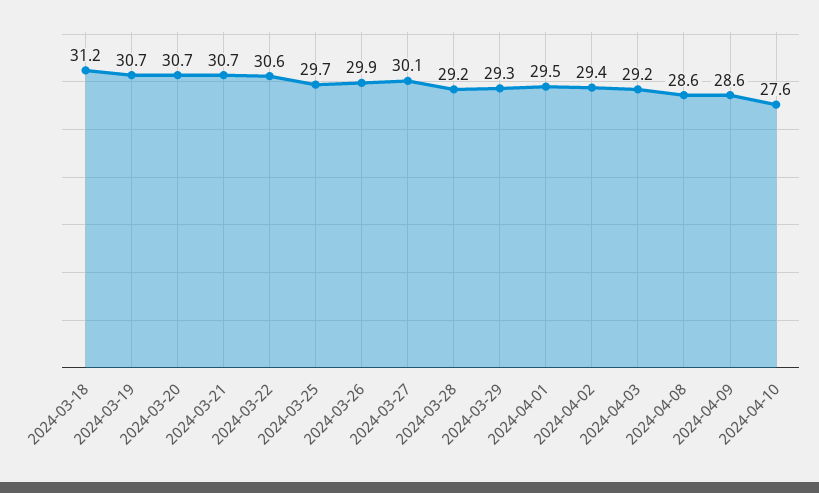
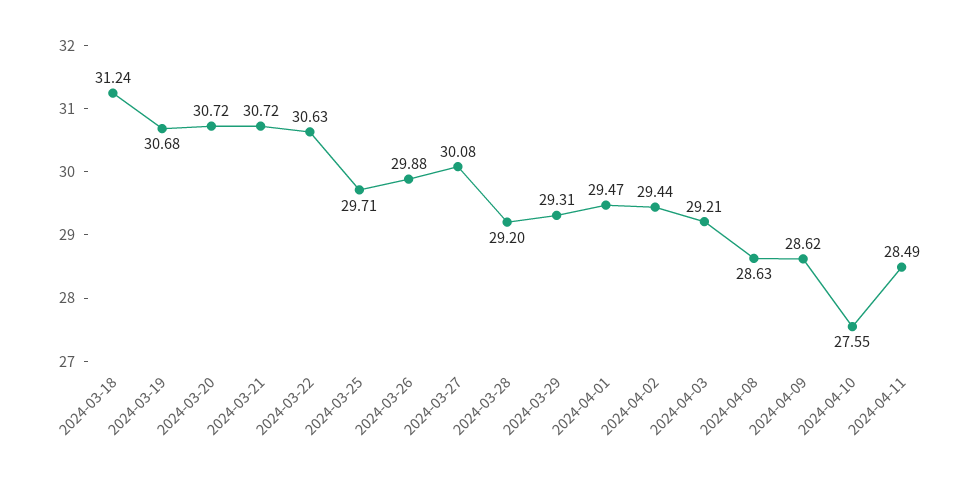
2024-04-11: none -> 28.49

